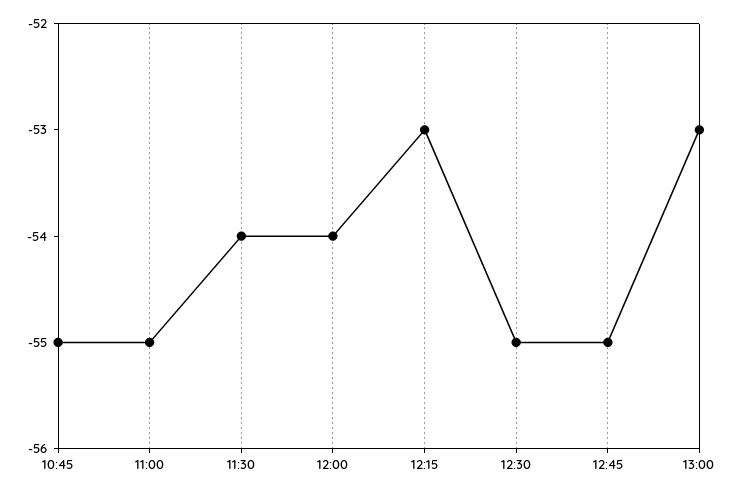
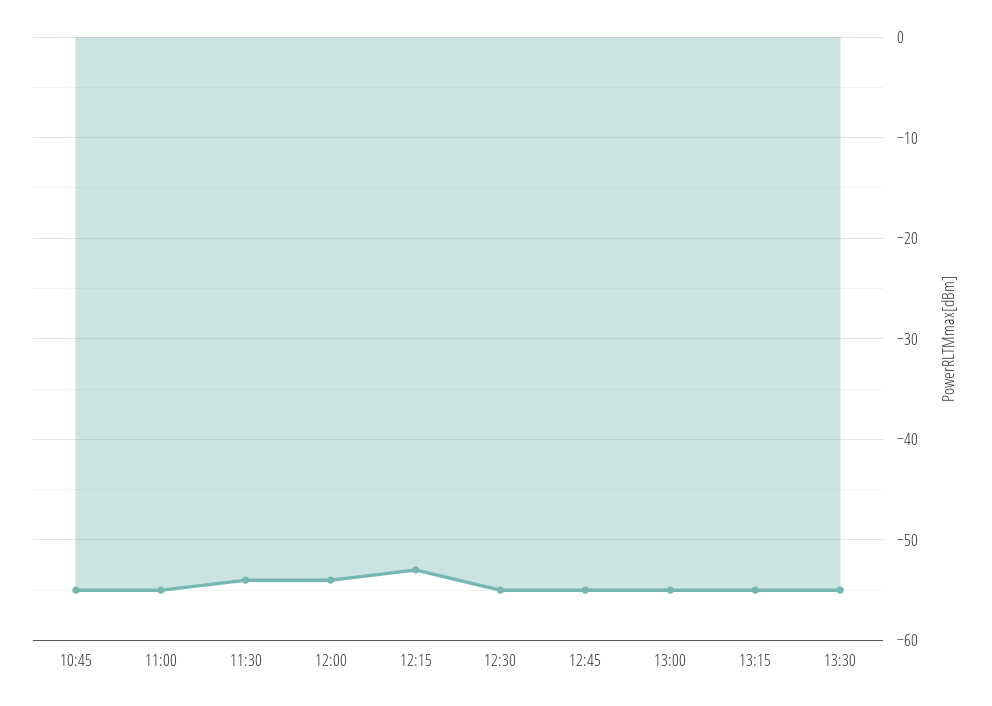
13:00: -53 -> -55
13:15: none -> -55
13:30: none -> -55

